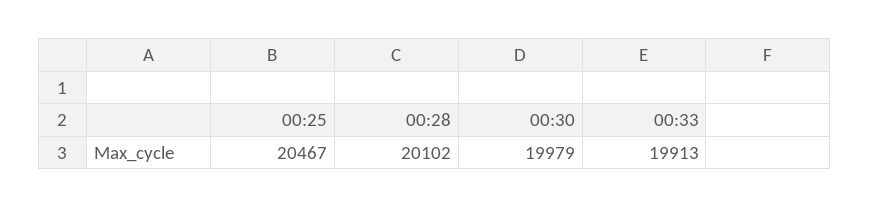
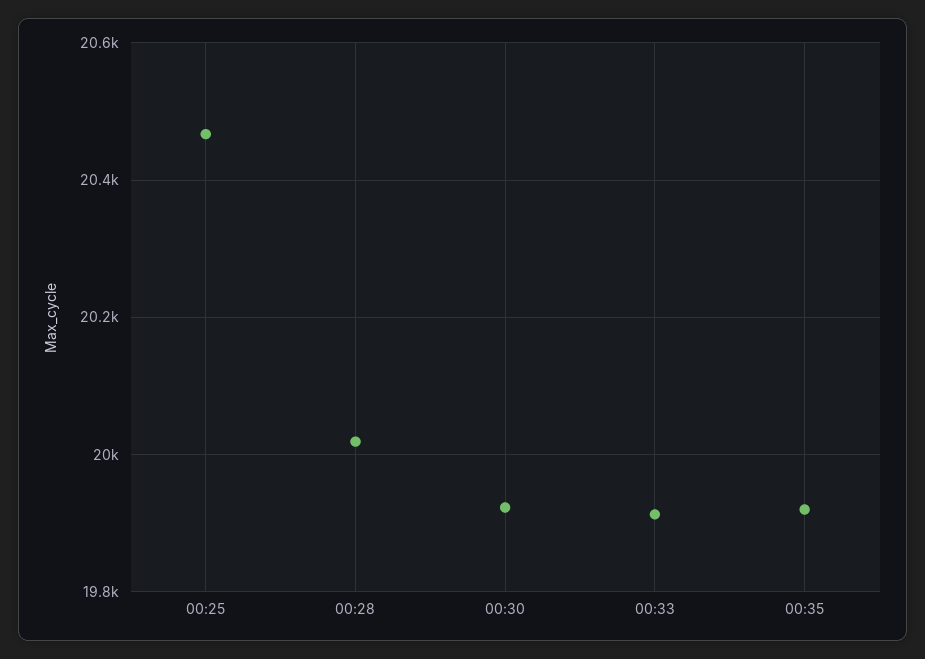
00:28: 20102 -> 20020
00:30: 19979 -> 19920
00:35: none -> 19920

